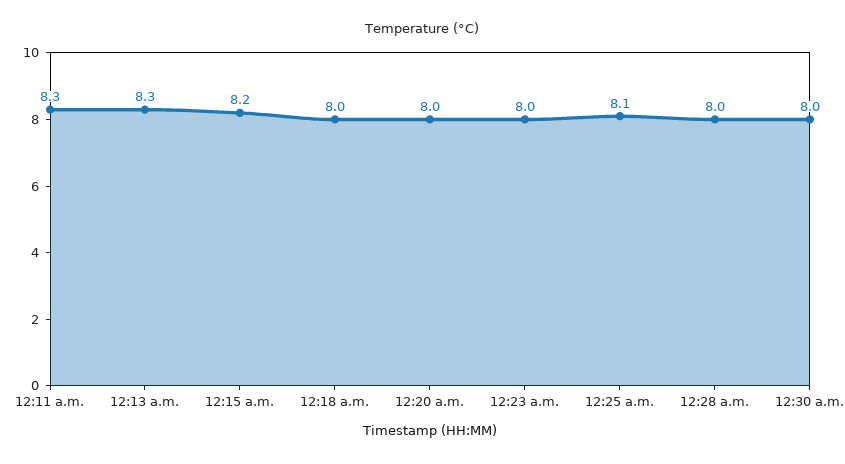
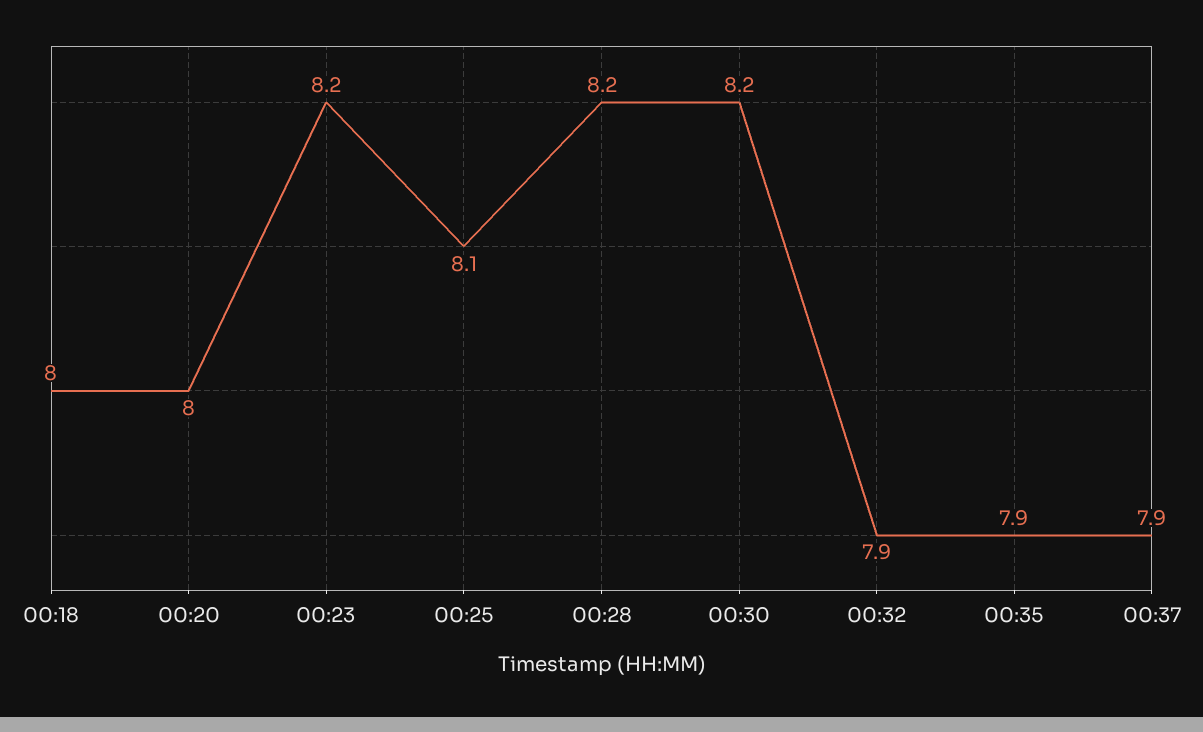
12:11 a.m.: 8.3 -> none
12:13 a.m.: 8.3 -> none
12:15 a.m.: 8.2 -> none
12:23 a.m.: 8 -> 8.2
12:28 a.m.: 8 -> 8.2
12:30 a.m.: 8 -> 8.2
00:32: none -> 7.9
00:35: none -> 7.9
00:37: none -> 7.9

